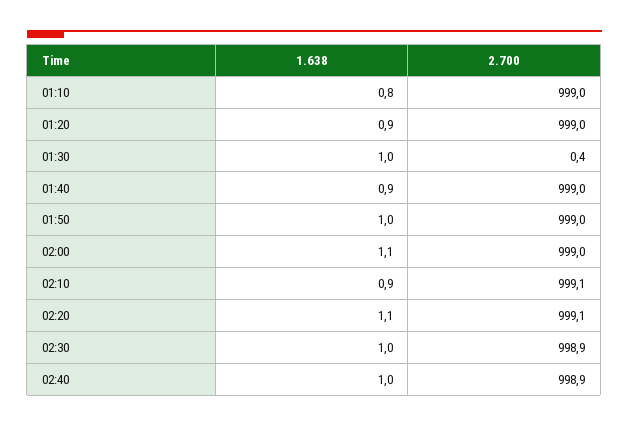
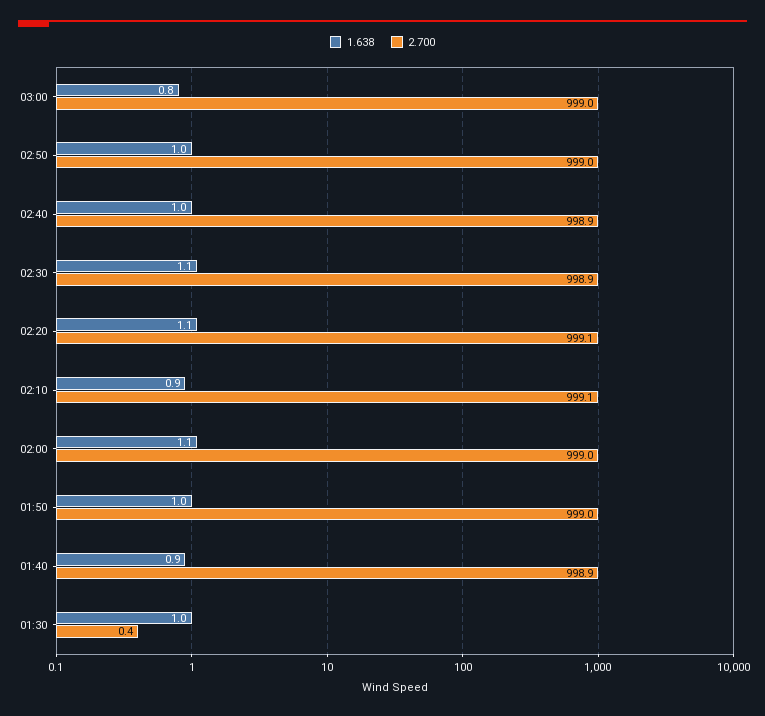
1.638, 01:10: 0.8 -> none
2.700, 01:10: 999 -> none
1.638, 01:20: 0.9 -> none
2.700, 01:20: 999 -> none
2.700, 01:40: 999 -> 998.9
1.638, 02:30: 1 -> 1.1
1.638, 03:00: none -> 0.8
2.700, 03:00: none -> 999
1.638, 02:50: none -> 1
2.700, 02:50: none -> 999

